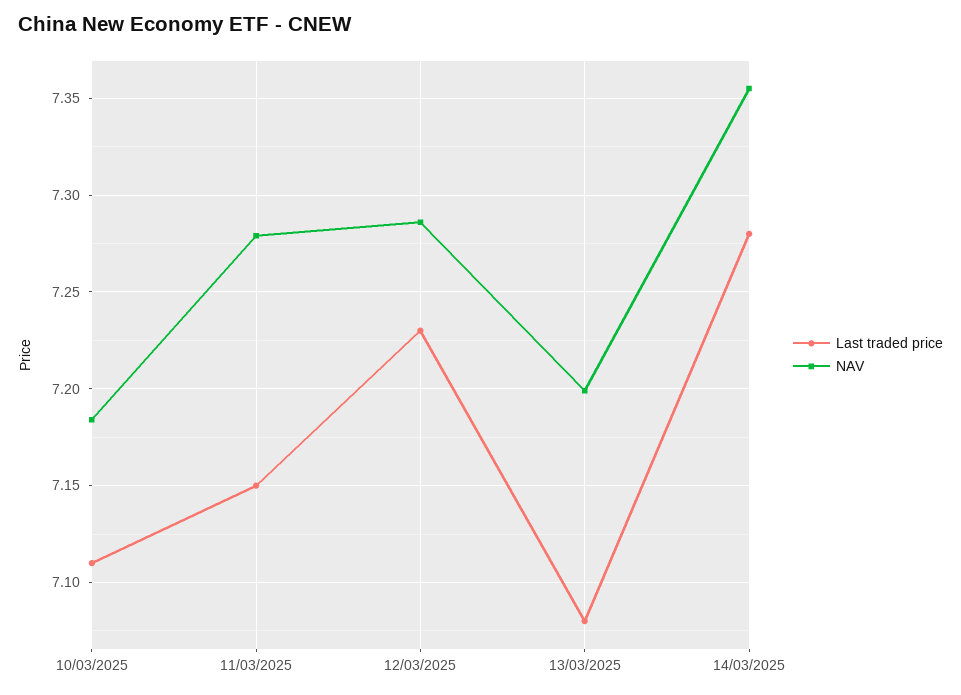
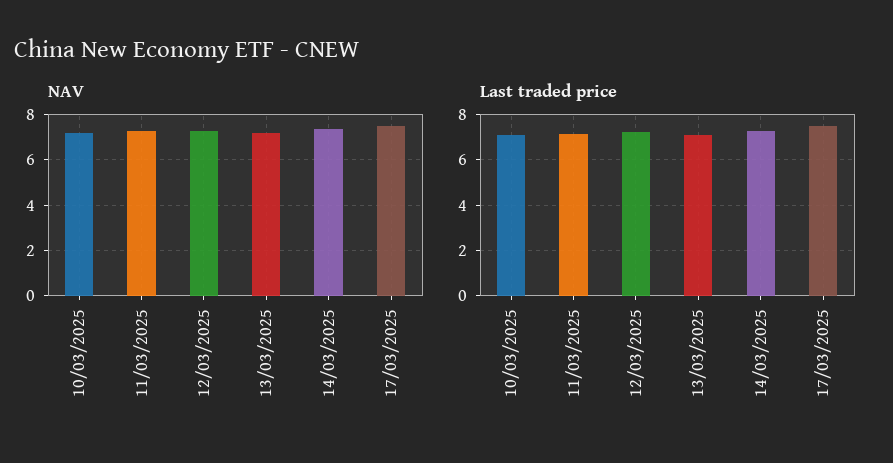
NAV, 17/03/2025: none -> 7.5
Last traded price, 17/03/2025: none -> 7.5

